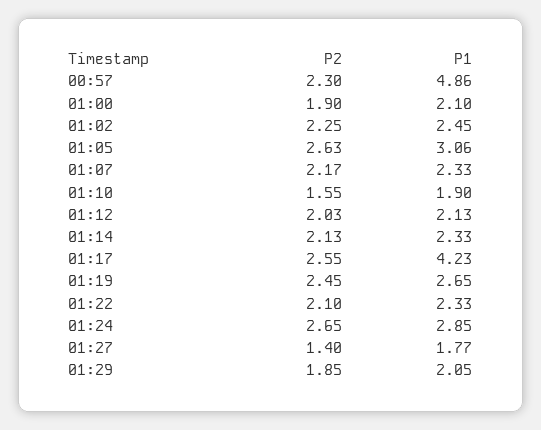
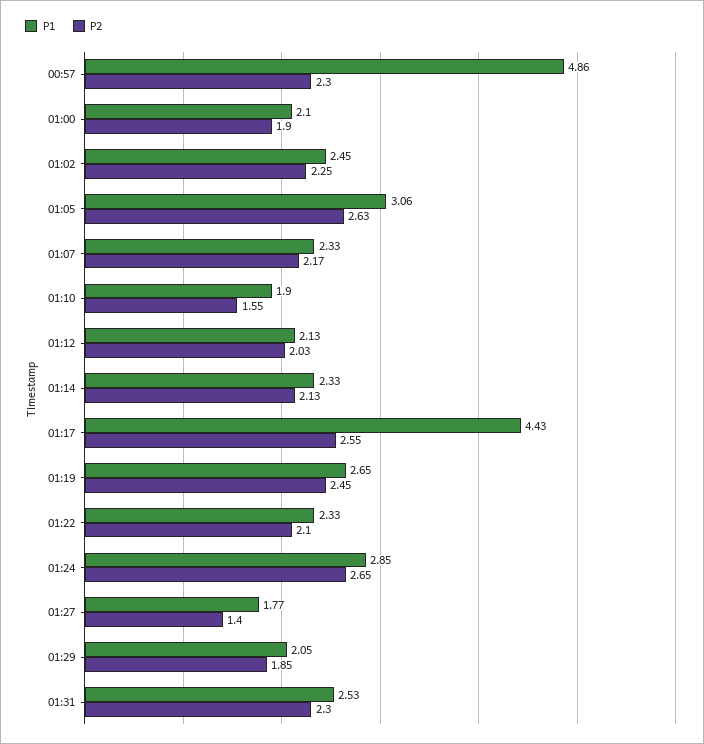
P1, 01:17: 4.23 -> 4.43
P1, 01:31: none -> 2.53
P2, 01:31: none -> 2.3

